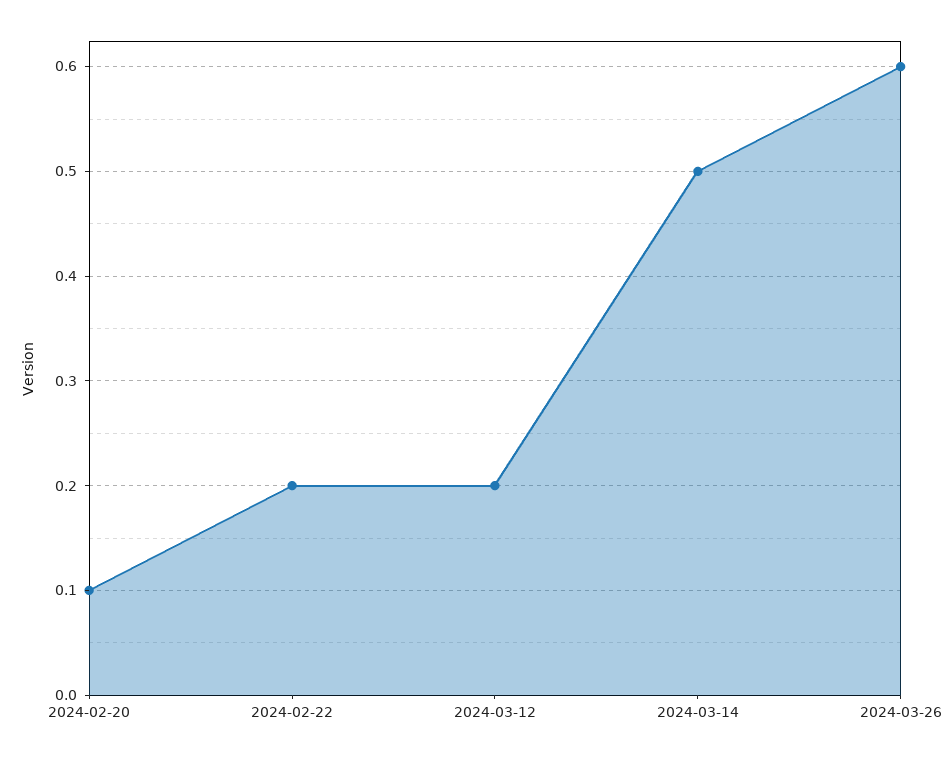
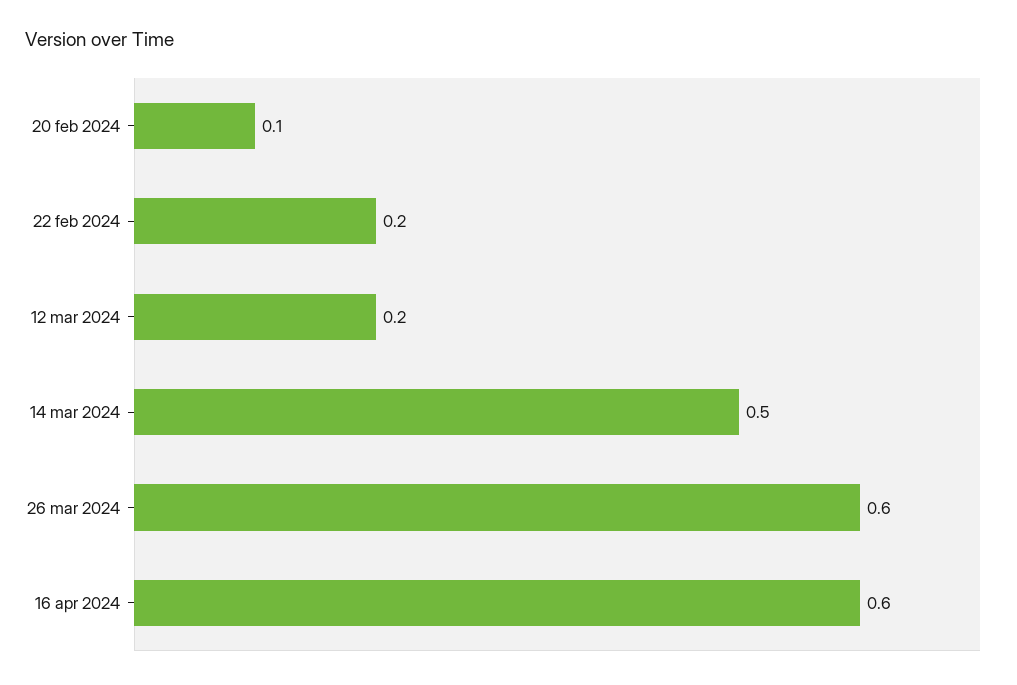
16 apr 2024: none -> 0.6

